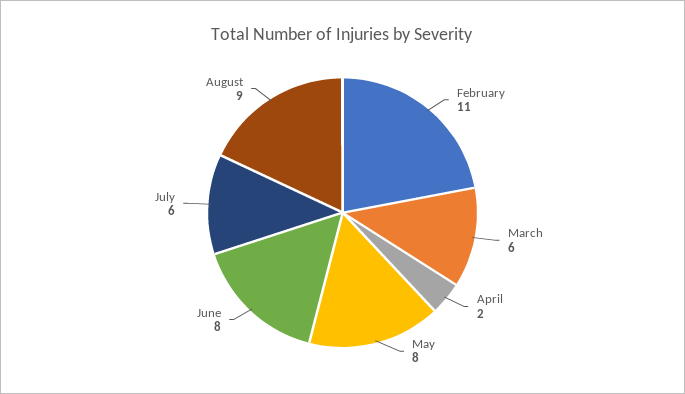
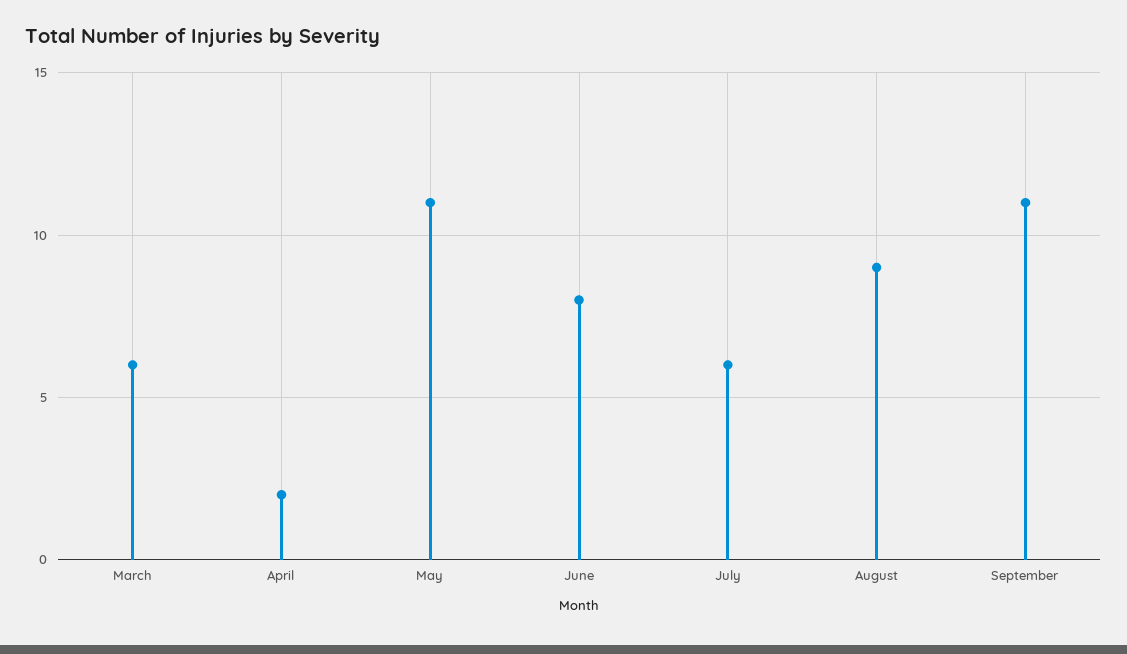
February: 11 -> none
May: 8 -> 11
September: none -> 11

